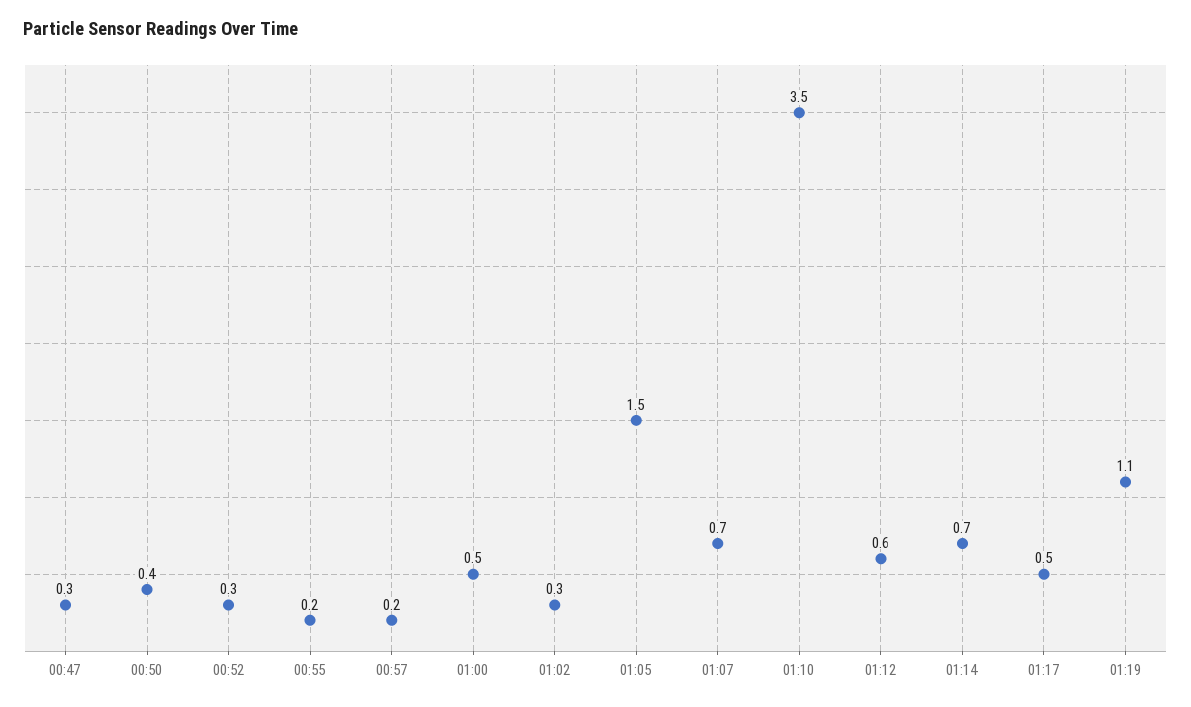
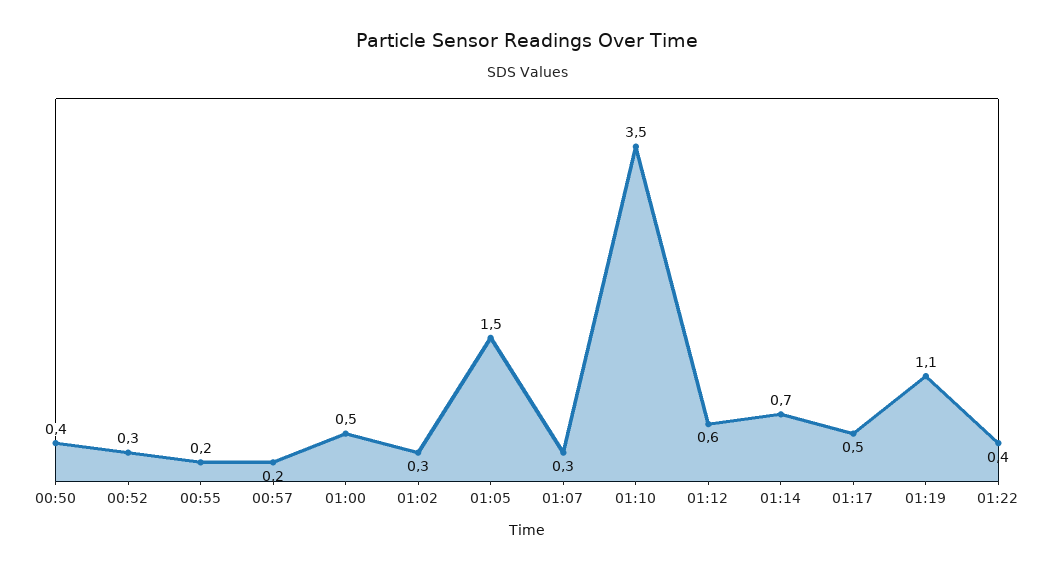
00:47: 0.3 -> none
01:07: 0.7 -> 0.3
01:22: none -> 0.4

